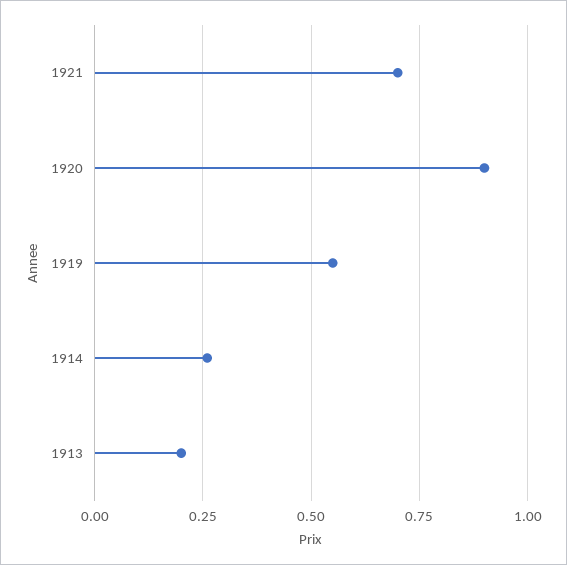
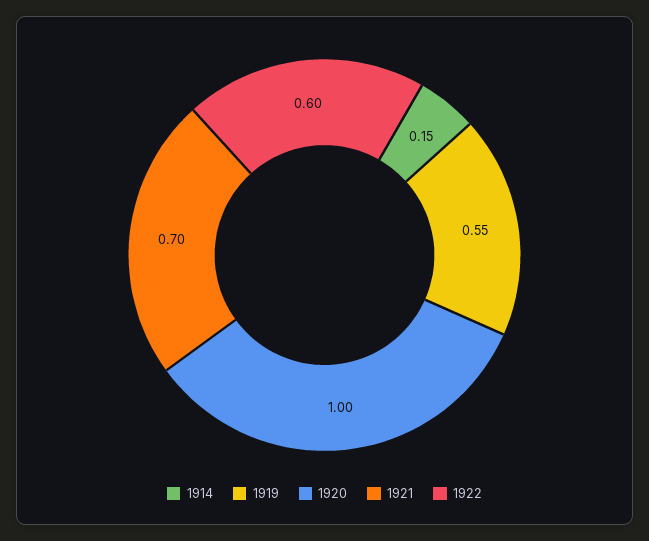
1920: 0.9 -> 1
1914: 0.25 -> 0.15
1913: 0.2 -> none
1922: none -> 0.6

